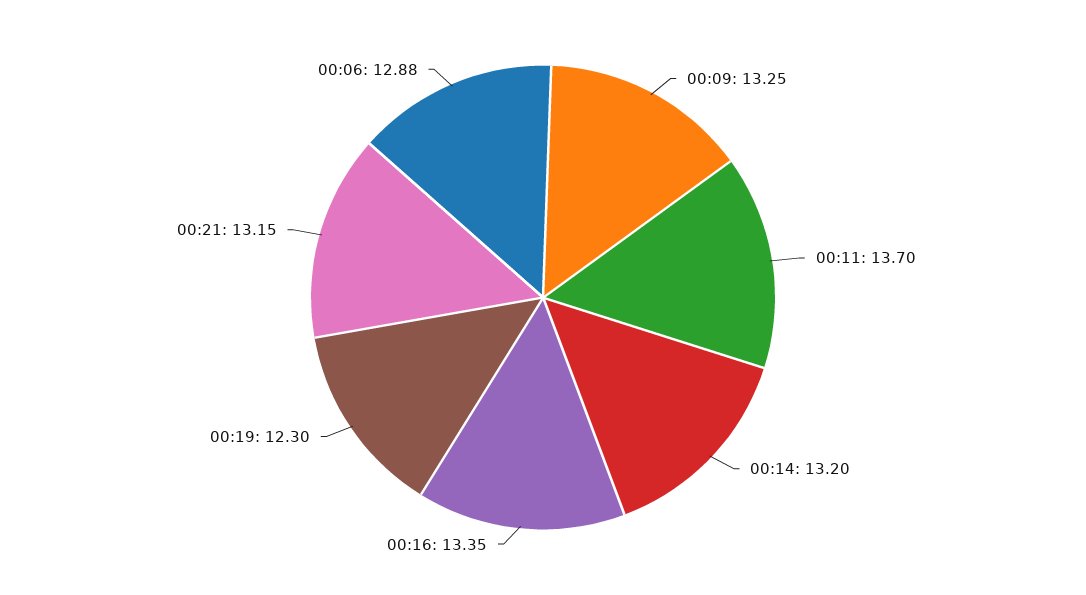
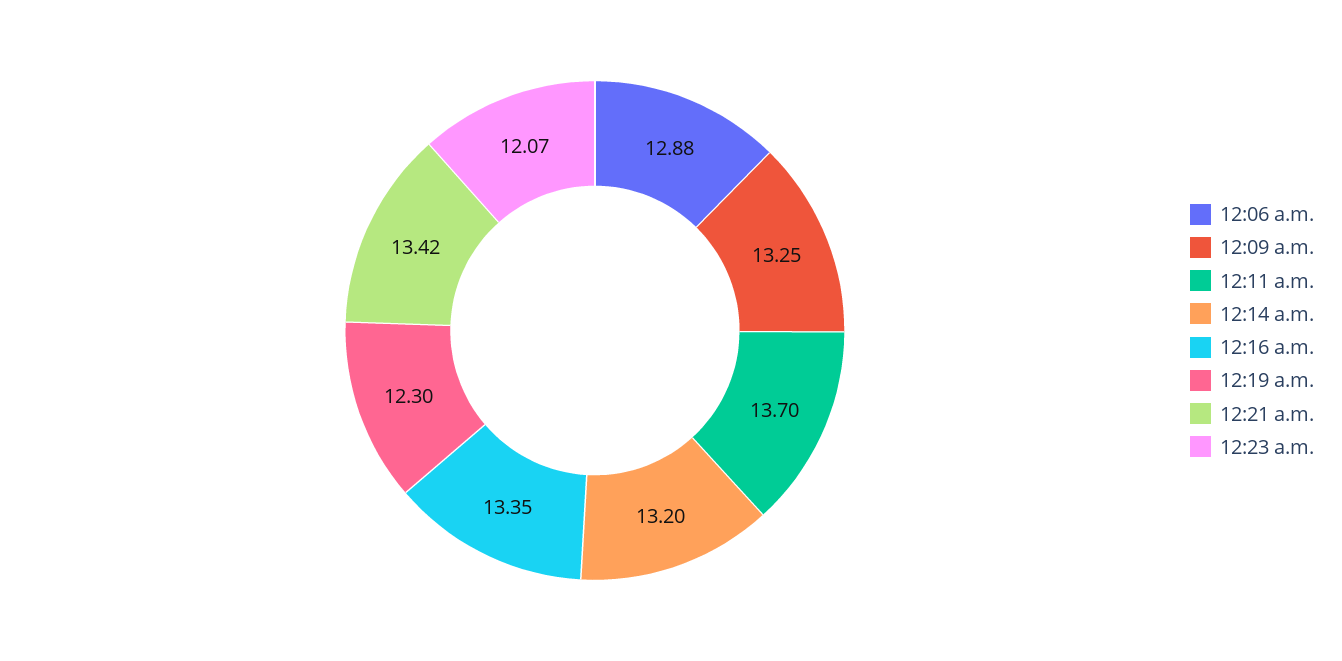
00:21: 13.15 -> 13.42
12:23 a.m.: none -> 12.07

